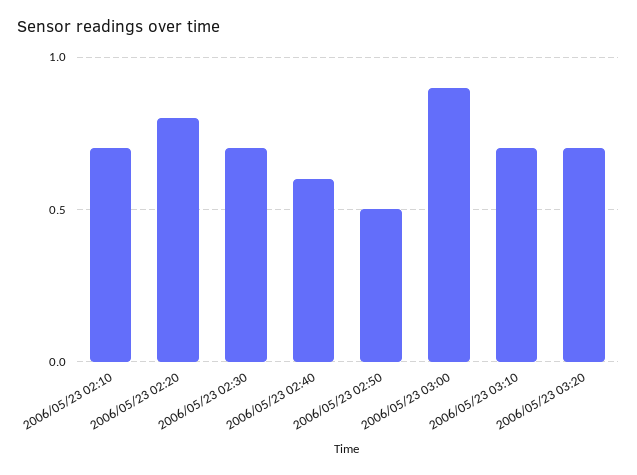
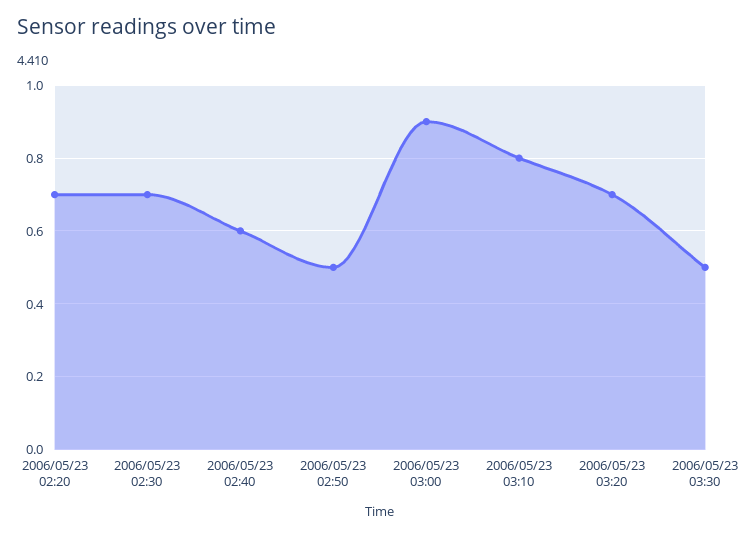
2006/05/23 02:10: 0.7 -> none
2006/05/23 02:20: 0.8 -> 0.7
2006/05/23 03:10: 0.7 -> 0.8
2006/05/23 03:30: none -> 0.5

